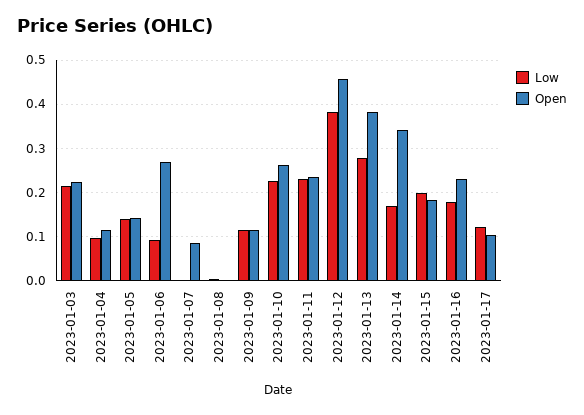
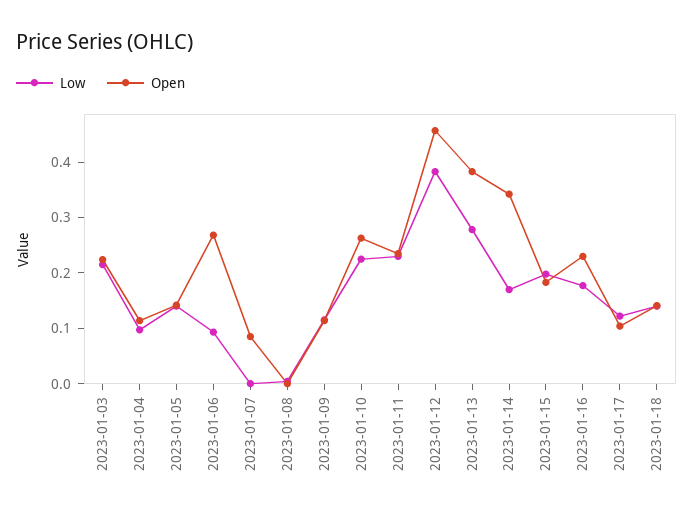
Low, 2023-01-18: none -> 0.14
Open, 2023-01-18: none -> 0.14

